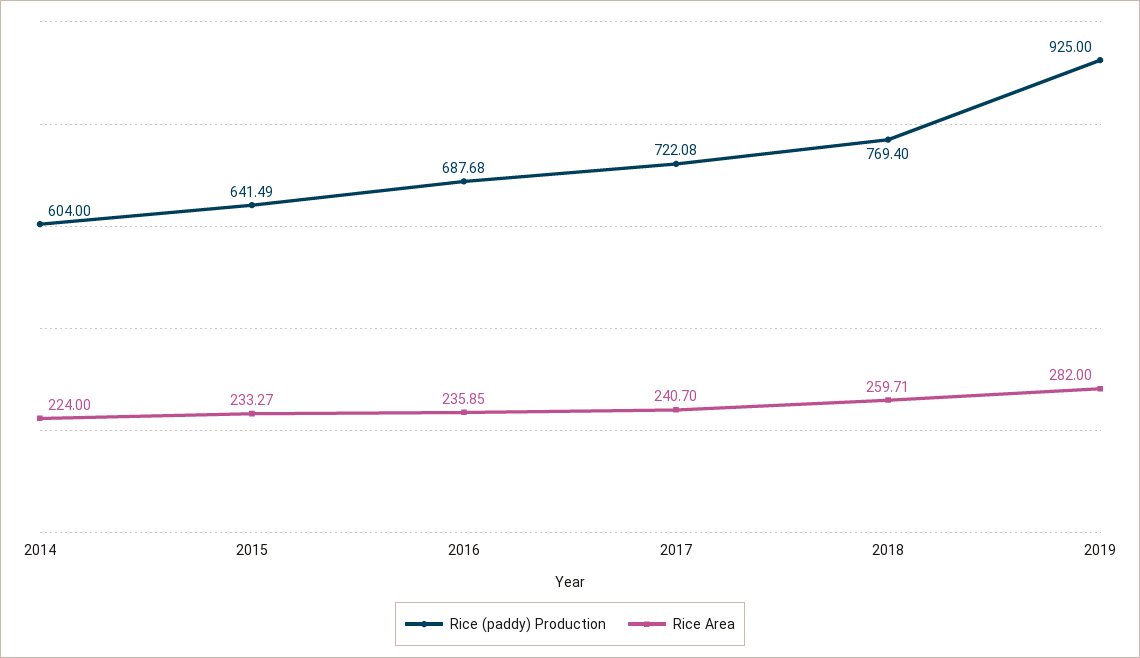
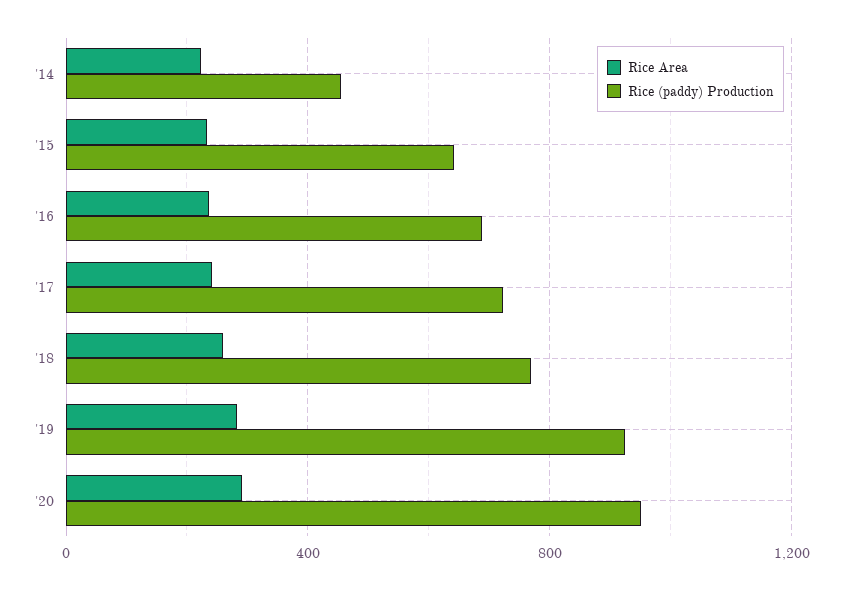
Rice (paddy) Production, 2014: 604 -> 450
Rice Area, '20: none -> 300
Rice (paddy) Production, '20: none -> 950

